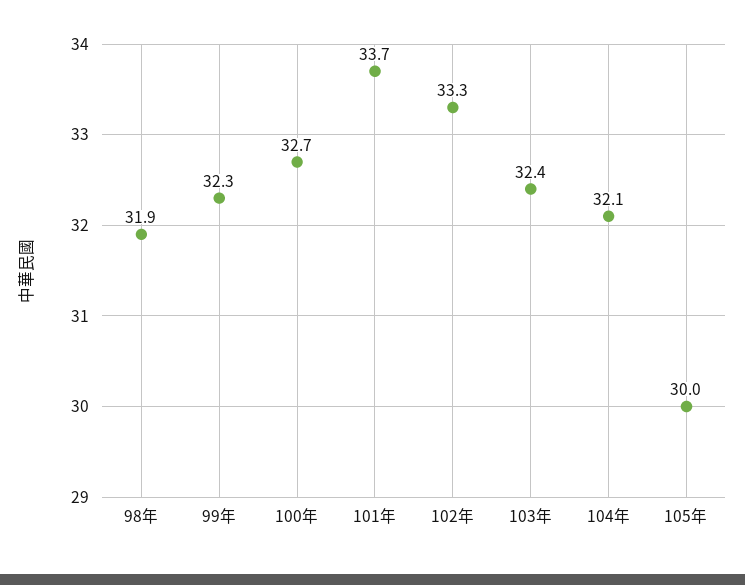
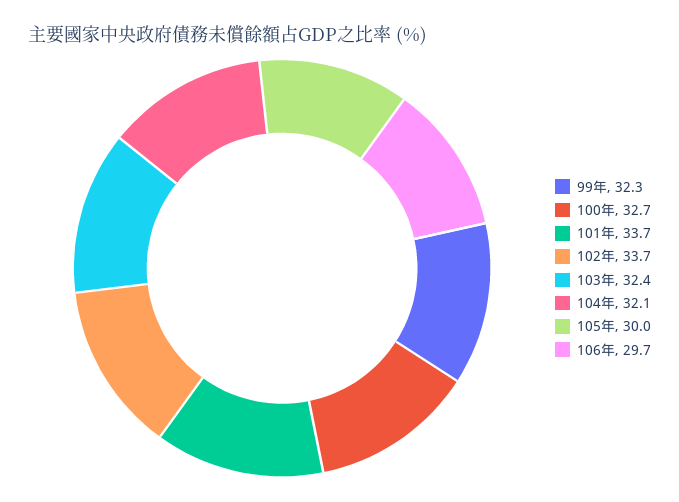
98年: 31.9 -> none
102年: 33.3 -> 33.7
106年: none -> 29.7

